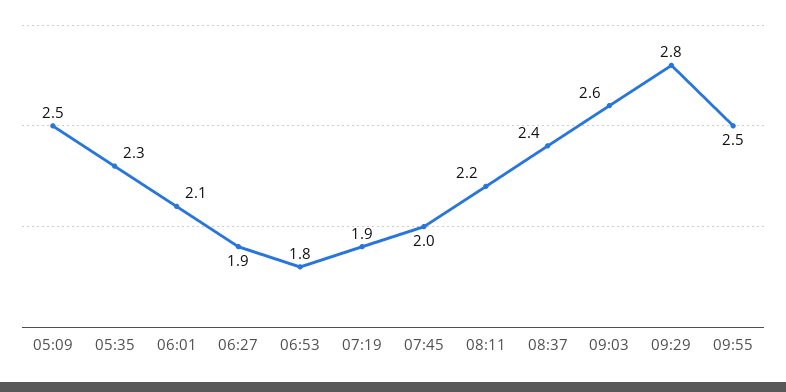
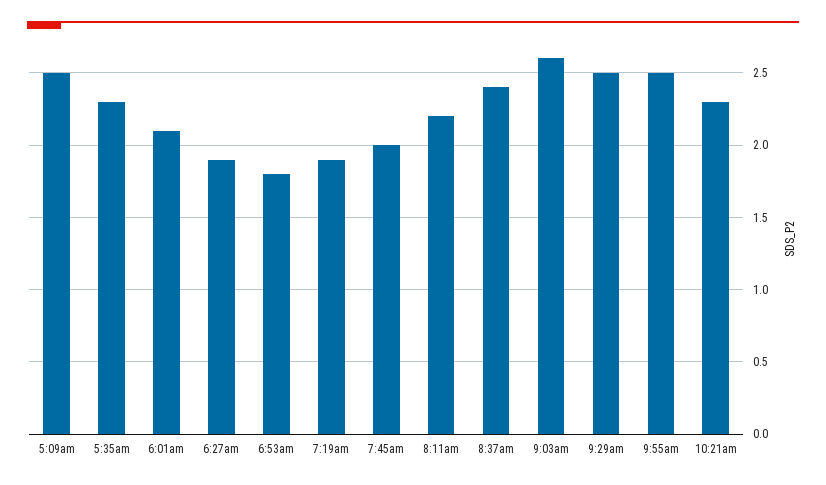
09:29: 2.8 -> 2.5
10:21am: none -> 2.3

